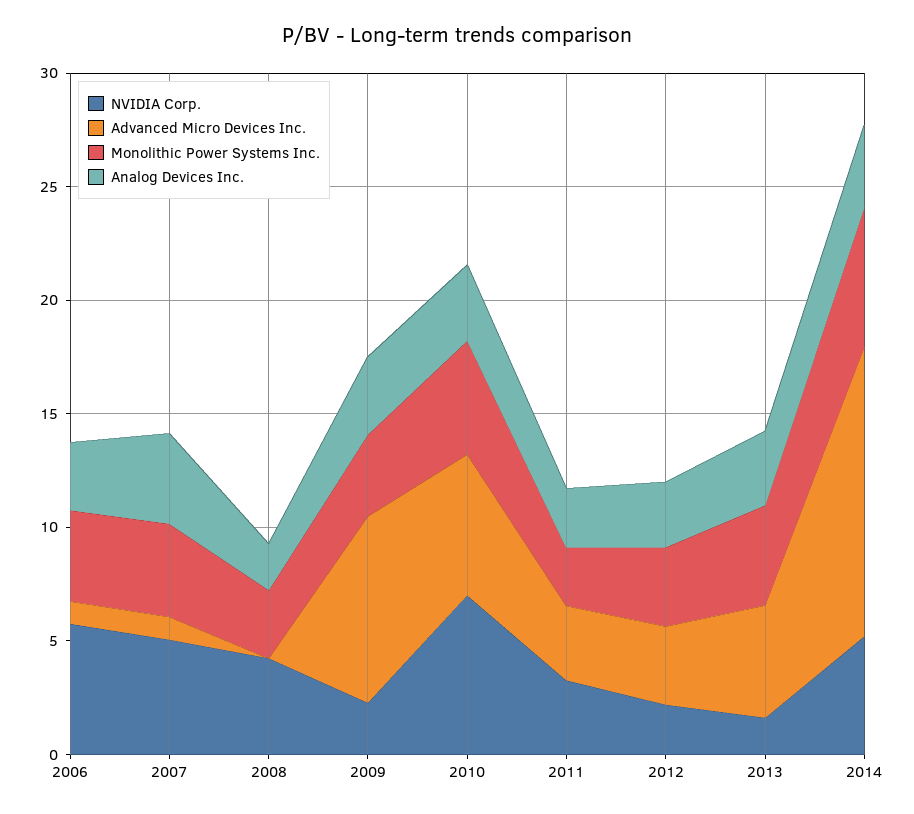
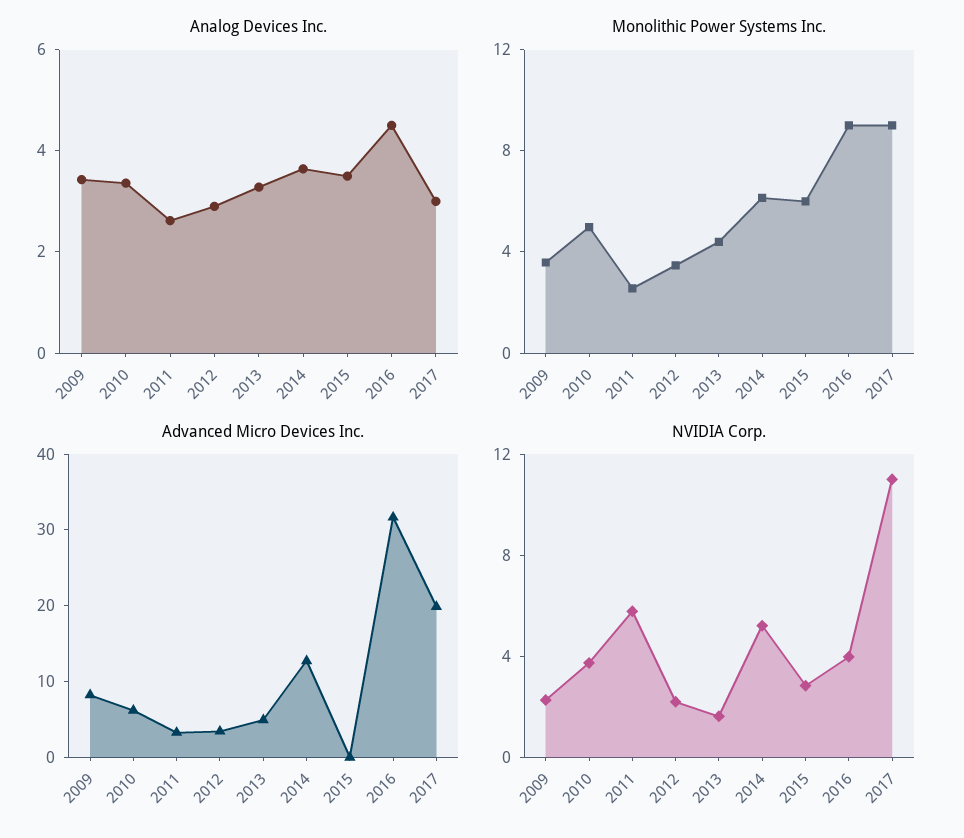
NVIDIA Corp., 2006: 6 -> none
Advanced Micro Devices Inc., 2006: 1 -> none
Monolithic Power Systems Inc., 2006: 4 -> none
Analog Devices Inc., 2006: 3 -> none
NVIDIA Corp., 2007: 5 -> none
Advanced Micro Devices Inc., 2007: 1 -> none
Monolithic Power Systems Inc., 2007: 4 -> none
Analog Devices Inc., 2007: 4 -> none
NVIDIA Corp., 2008: 4 -> none
Advanced Micro Devices Inc., 2008: 0 -> none
Monolithic Power Systems Inc., 2008: 3 -> none
Analog Devices Inc., 2008: 2 -> none
NVIDIA Corp., 2010: 7 -> 4
NVIDIA Corp., 2011: 3 -> 6
Analog Devices Inc., 2015: none -> 3.5
Analog Devices Inc., 2016: none -> 4.5
Analog Devices Inc., 2017: none -> 3
Monolithic Power Systems Inc., 2015: none -> 6
Monolithic Power Systems Inc., 2016: none -> 9
Monolithic Power Systems Inc., 2017: none -> 9
Advanced Micro Devices Inc., 2015: none -> 0
Advanced Micro Devices Inc., 2016: none -> 32
Advanced Micro Devices Inc., 2017: none -> 20
NVIDIA Corp., 2015: none -> 3
NVIDIA Corp., 2016: none -> 4
NVIDIA Corp., 2017: none -> 11

